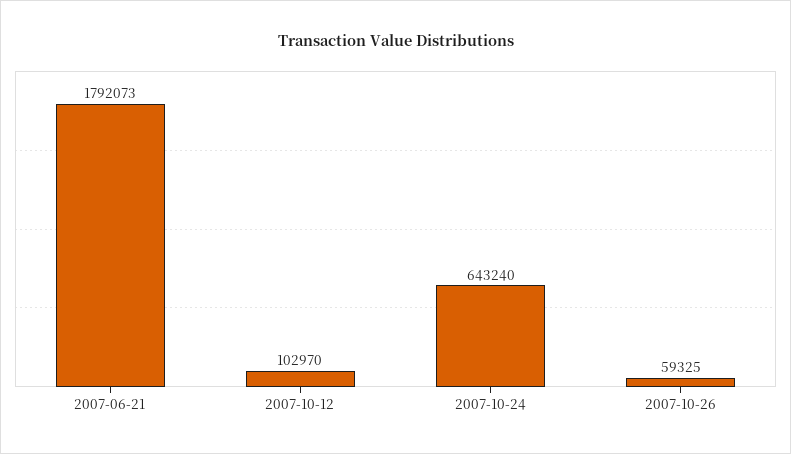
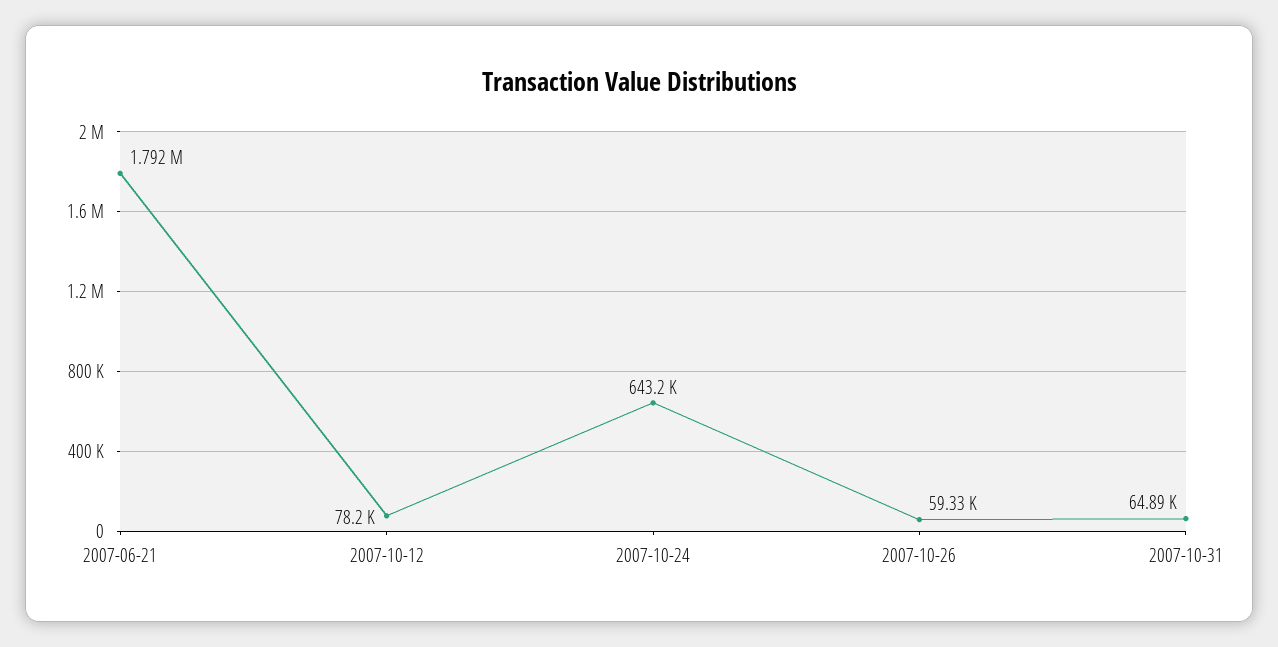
2007-10-12: 102970 -> 78200
2007-10-31: none -> 64890

